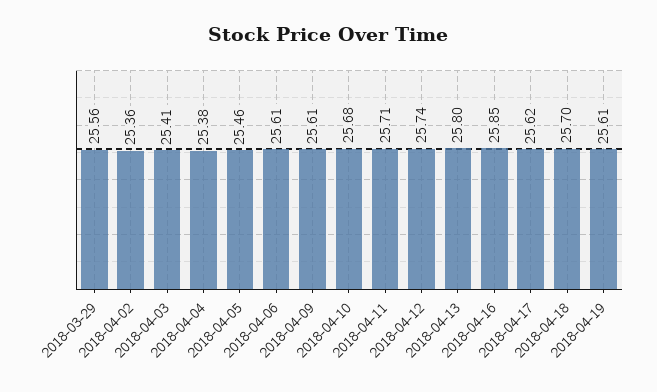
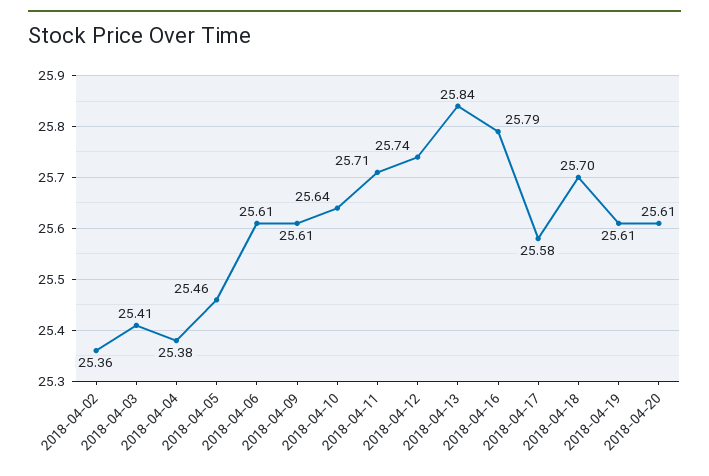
2018-03-29: 25.56 -> none
2018-04-10: 25.68 -> 25.64
2018-04-13: 25.8 -> 25.84
2018-04-16: 25.85 -> 25.79
2018-04-17: 25.62 -> 25.58
2018-04-20: none -> 25.61

